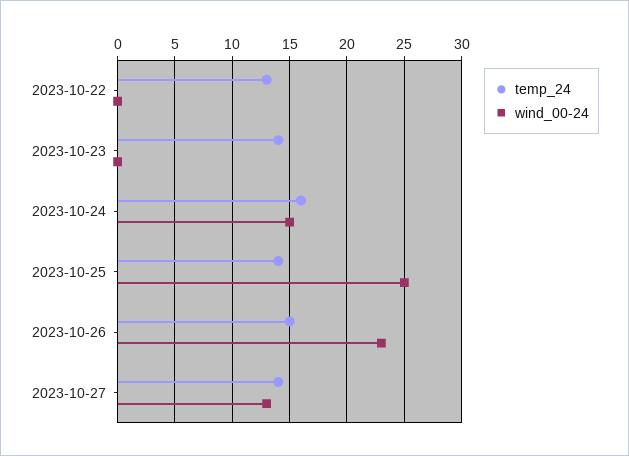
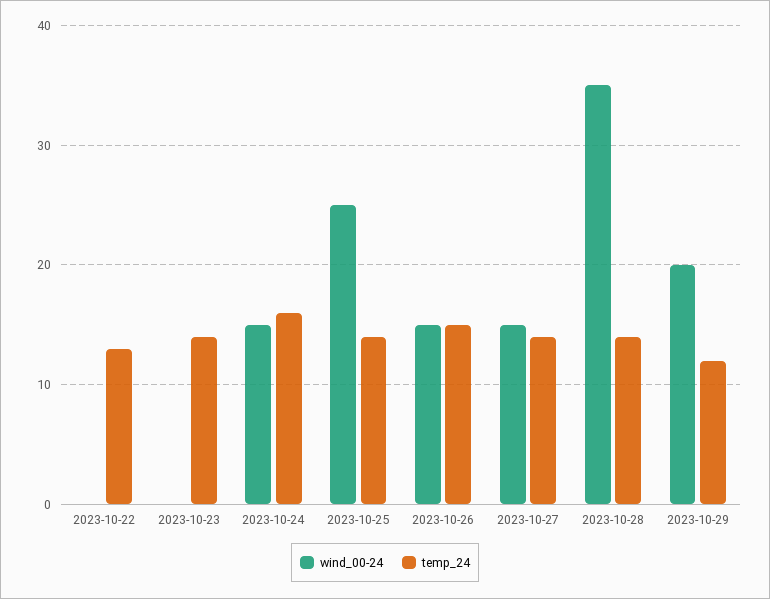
wind_00-24, 2023-10-26: 23 -> 15
wind_00-24, 2023-10-27: 13 -> 15
wind_00-24, 2023-10-28: none -> 35
temp_24, 2023-10-28: none -> 14
wind_00-24, 2023-10-29: none -> 20
temp_24, 2023-10-29: none -> 12

